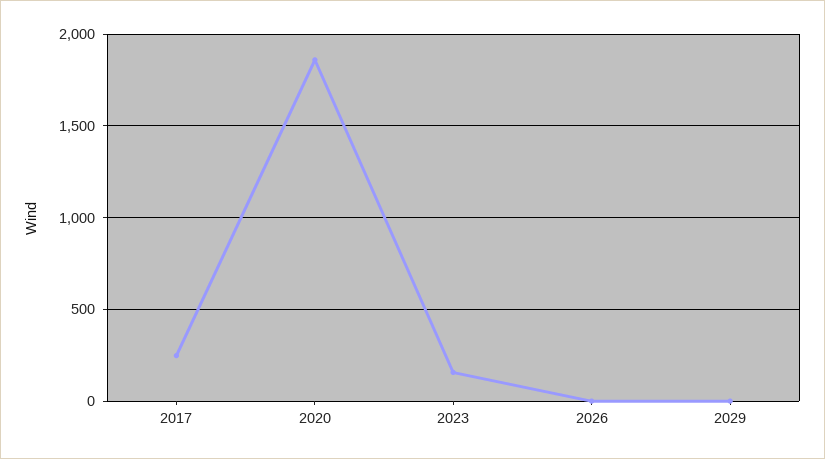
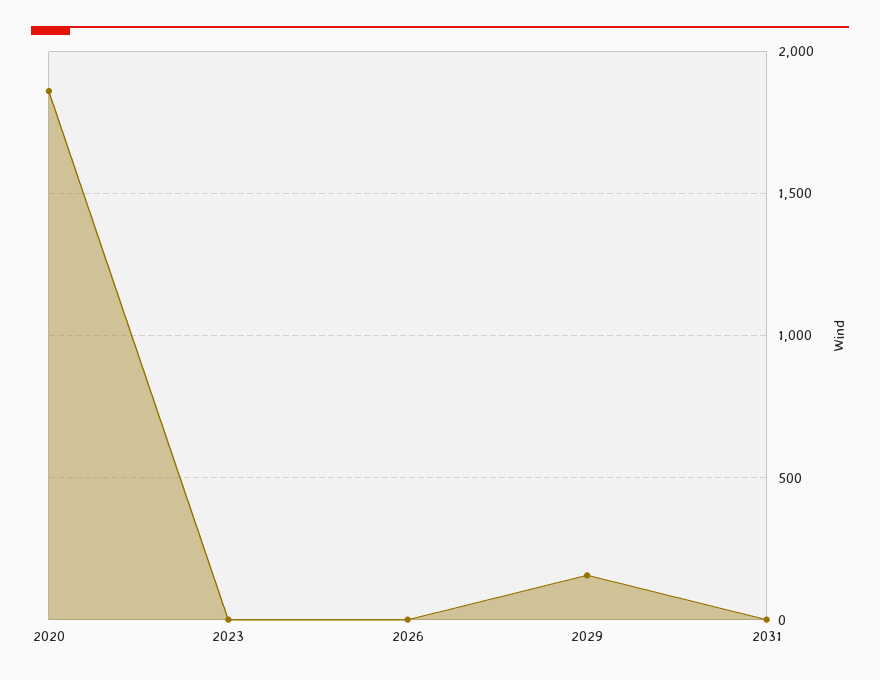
2017: 250 -> none
2023: 150 -> 0
2029: 0 -> 150
2031: none -> 0

